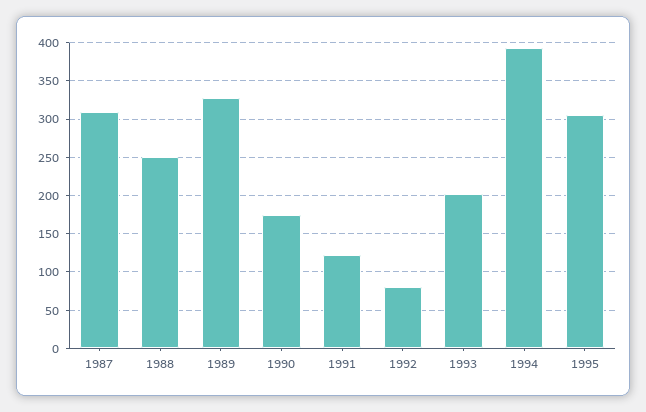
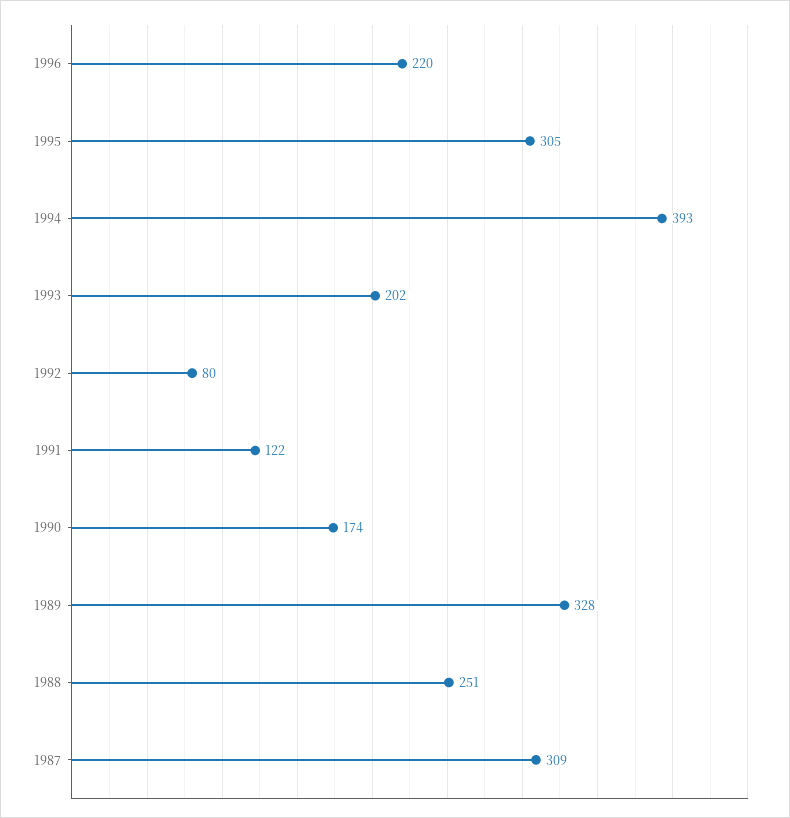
1996: none -> 220

